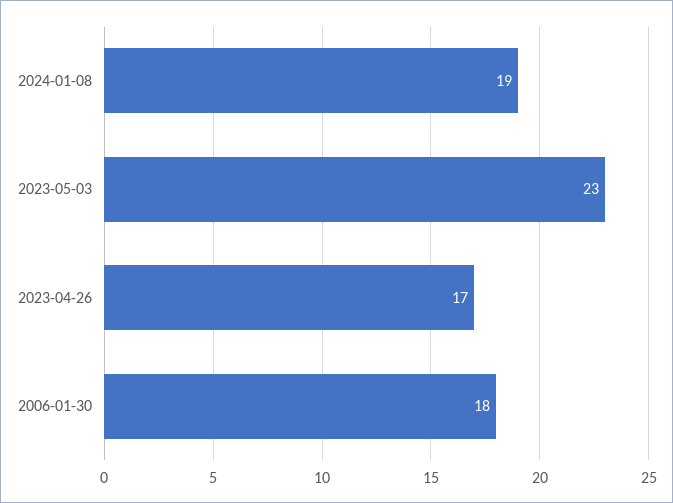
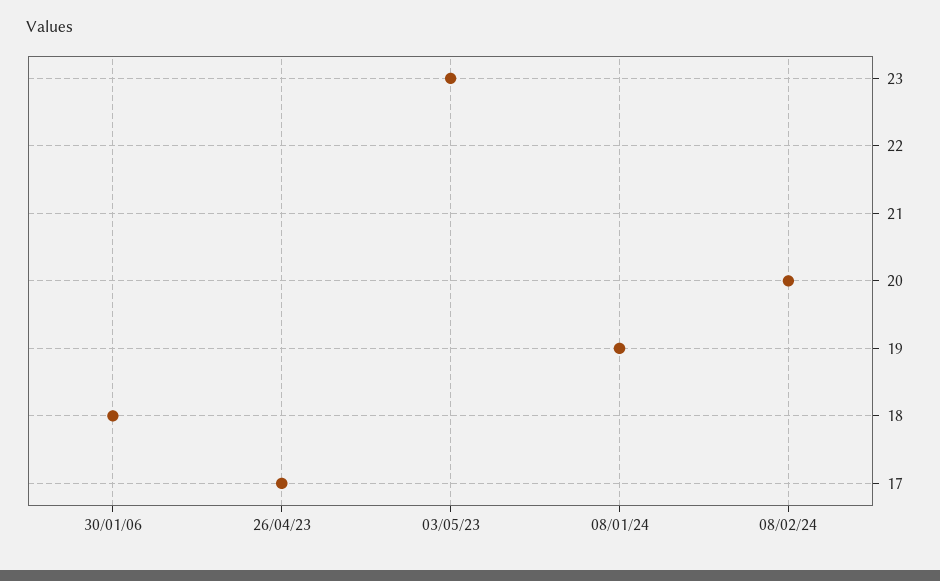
08/02/24: none -> 20

